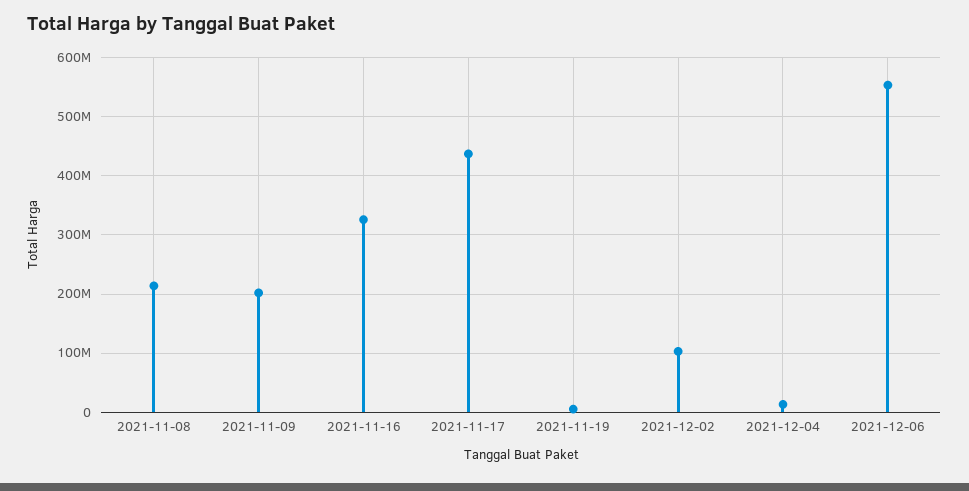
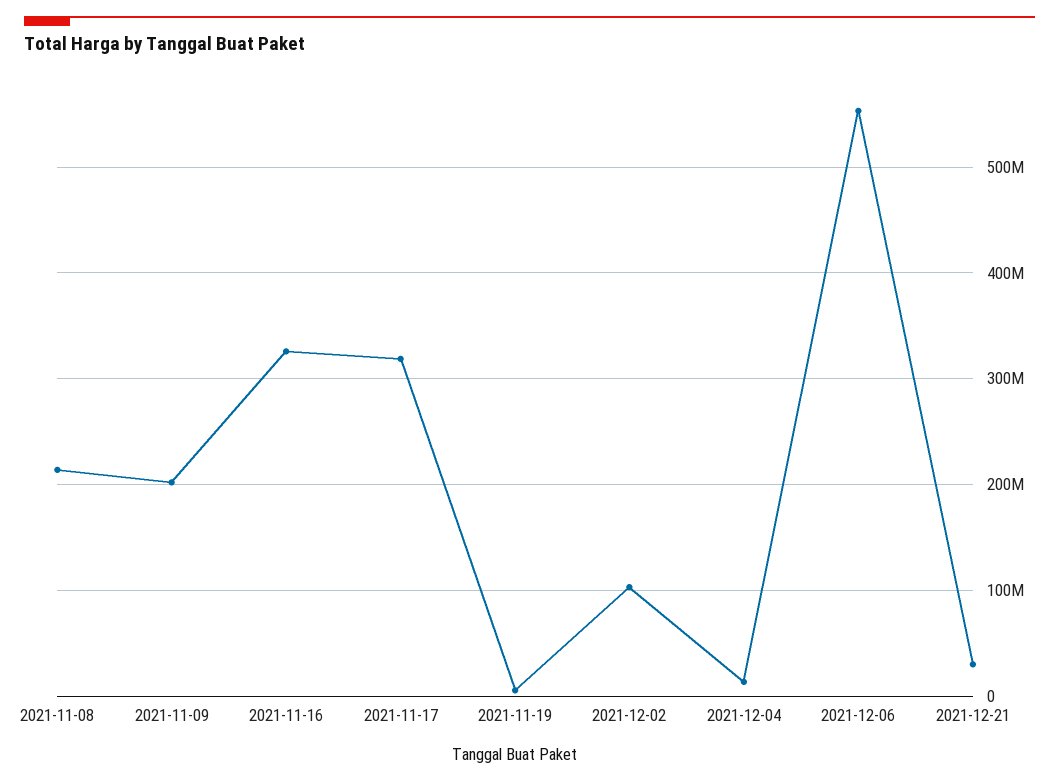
2021-11-17: 440000000 -> 320000000
2021-12-21: none -> 30000000

